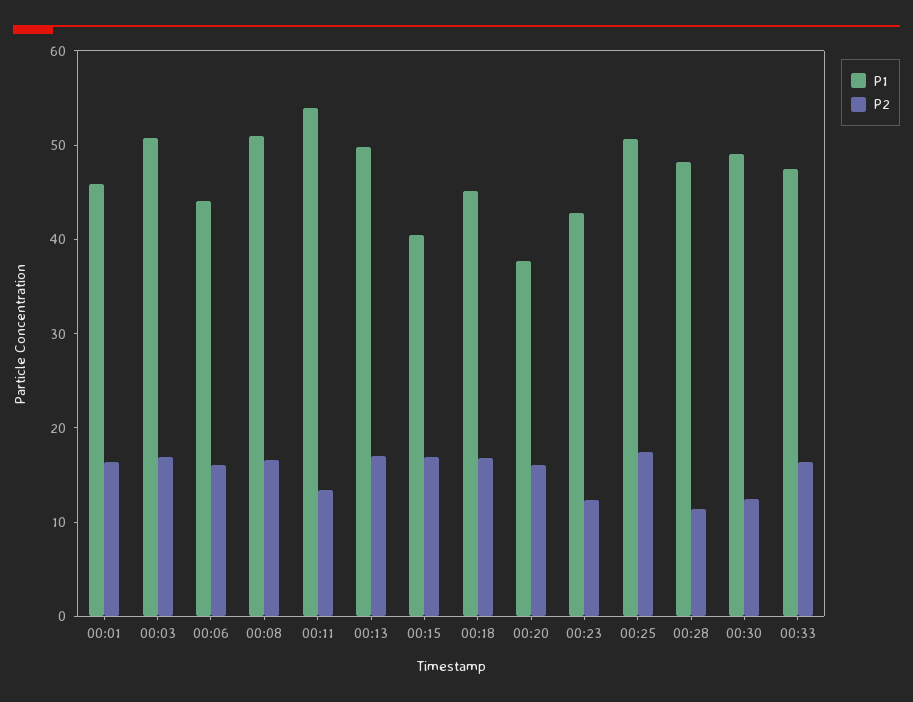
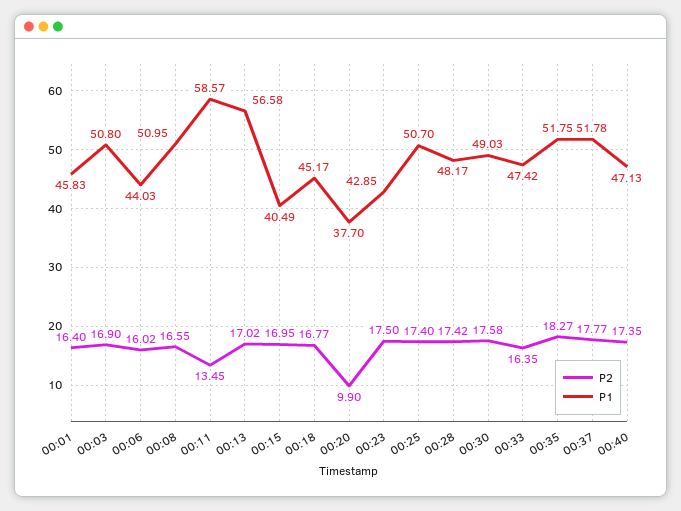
P1, 00:11: 54 -> 58.57
P1, 00:13: 50 -> 56.58
P2, 00:20: 16 -> 9.9
P2, 00:23: 12 -> 17.5
P2, 00:28: 12 -> 17.42
P2, 00:30: 12 -> 17.58
P2, 00:35: none -> 18.27
P1, 00:35: none -> 51.75
P2, 00:37: none -> 17.77
P1, 00:37: none -> 51.78
P2, 00:40: none -> 17.35
P1, 00:40: none -> 47.13

